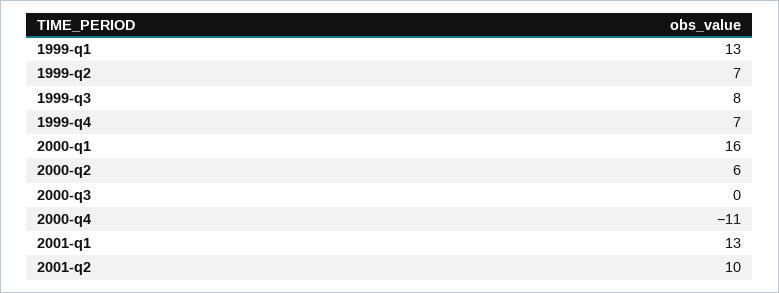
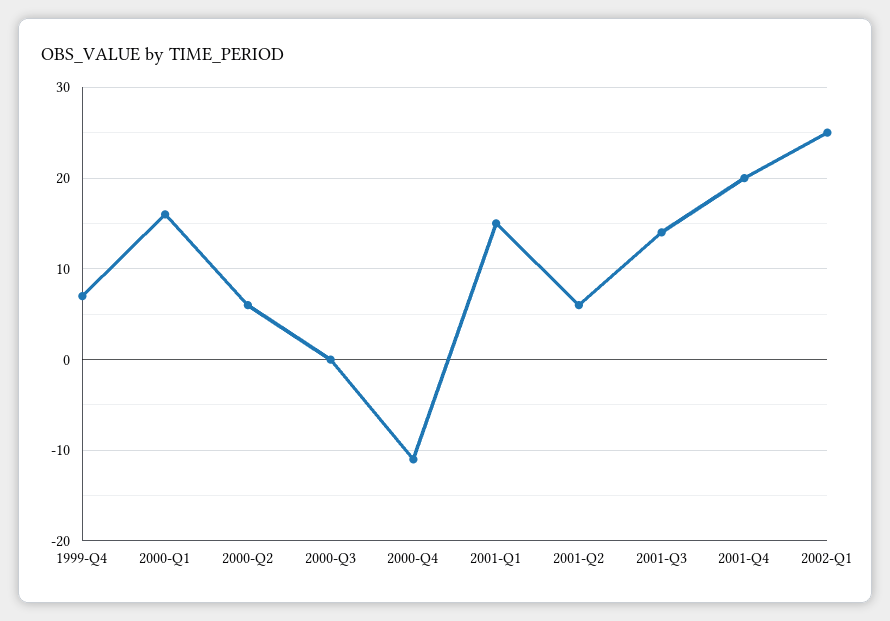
1999-q1: 13 -> none
1999-q2: 7 -> none
1999-q3: 8 -> none
2001-q1: 13 -> 15
2001-q2: 10 -> 6
2001-Q3: none -> 14
2001-Q4: none -> 20
2002-Q1: none -> 25

